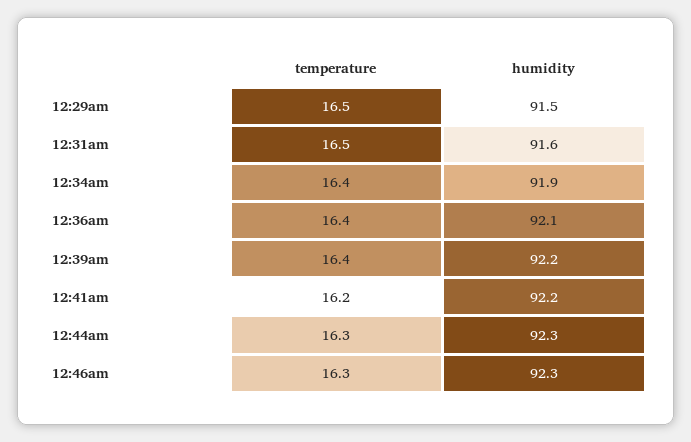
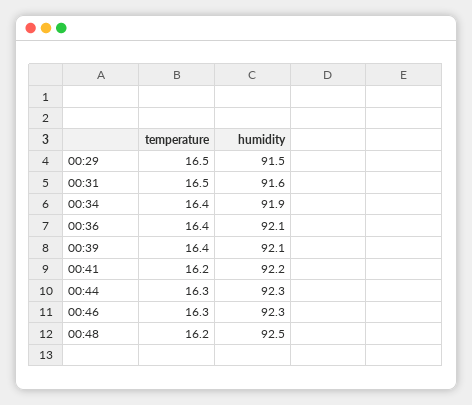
humidity, 12:39am: 92.2 -> 92.1
temperature, 00:48: none -> 16.2
humidity, 00:48: none -> 92.5

